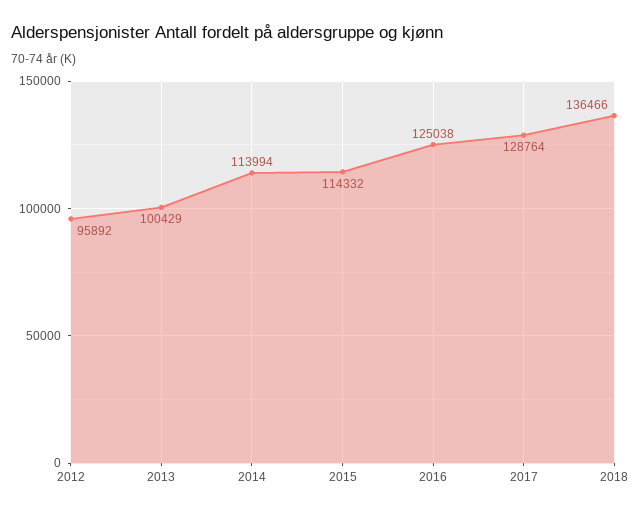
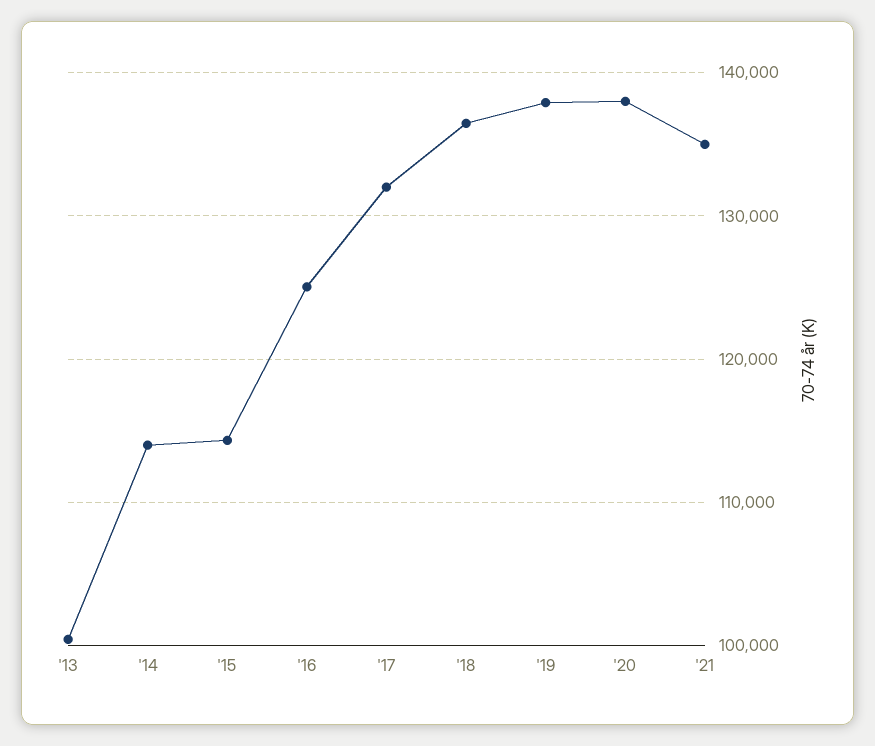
2012: 95892 -> none
2017: 128764 -> 132000
'19: none -> 138000
'20: none -> 138000
'21: none -> 135000

